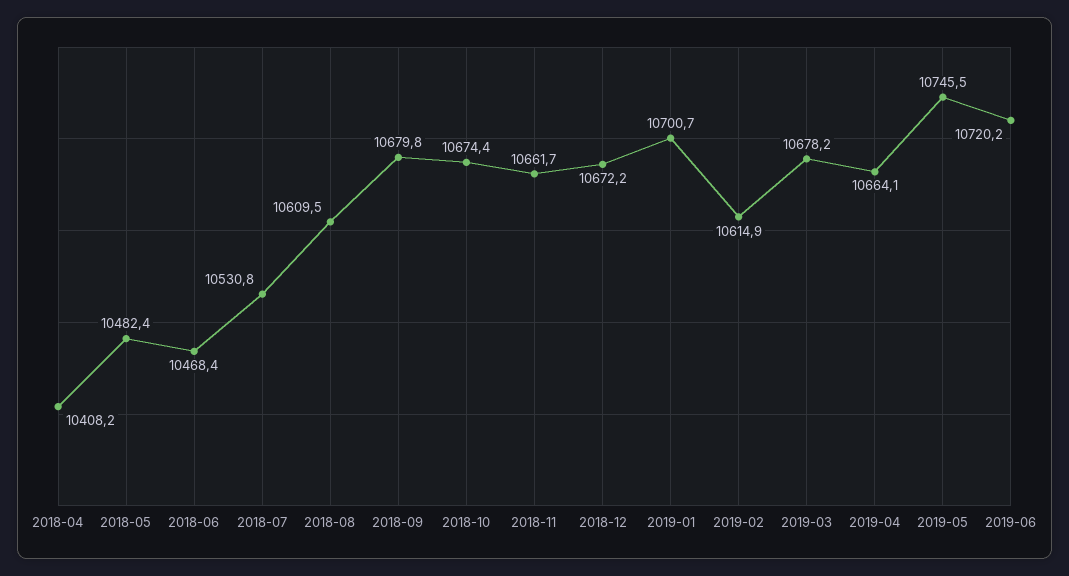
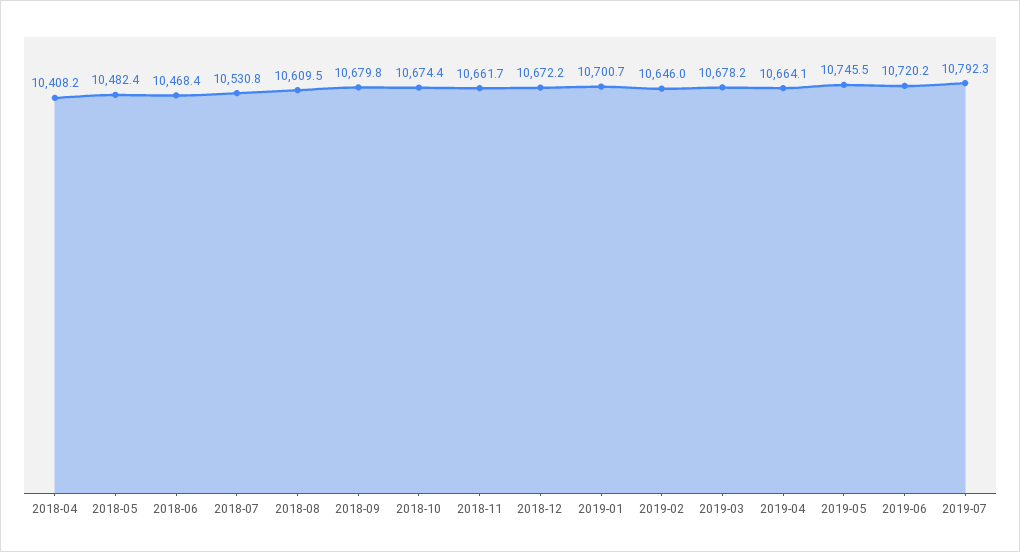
2019-02: 10614.9 -> 10646
2019-07: none -> 10792.3

